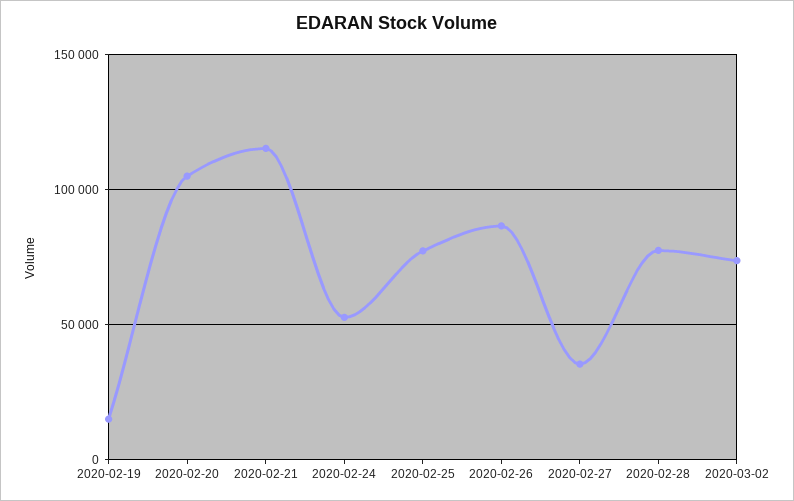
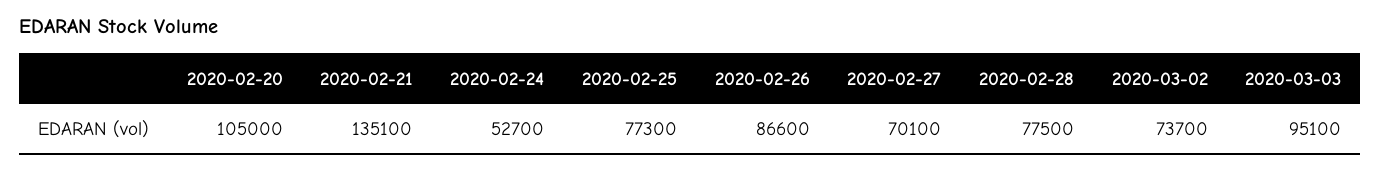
2020-02-19: 15000 -> none
2020-02-21: 115000 -> 135100
2020-02-27: 35000 -> 70100
2020-03-03: none -> 95100

